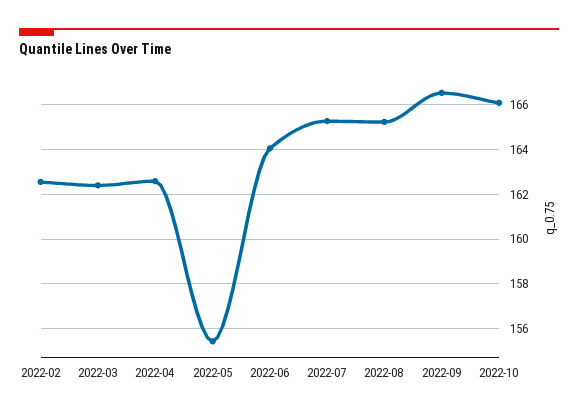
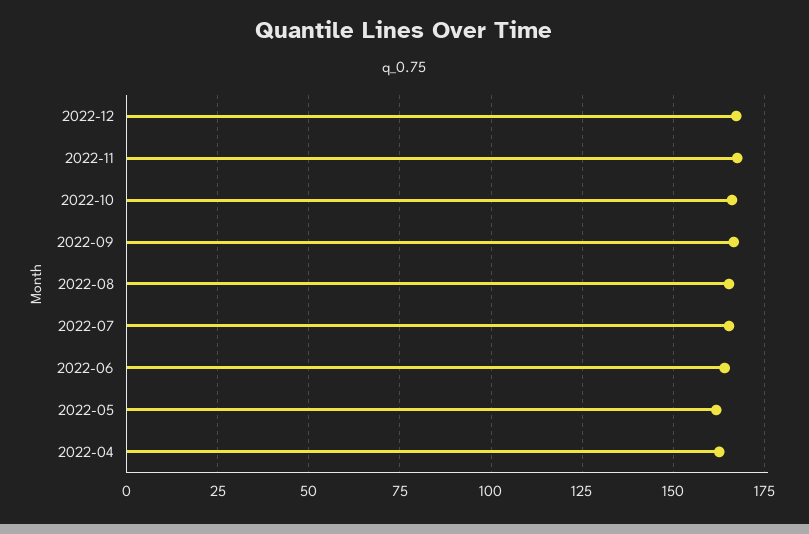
2022-02: 162.5 -> none
2022-03: 162.5 -> none
2022-05: 155.5 -> 162.5
2022-12: none -> 167.5
2022-11: none -> 167.5

